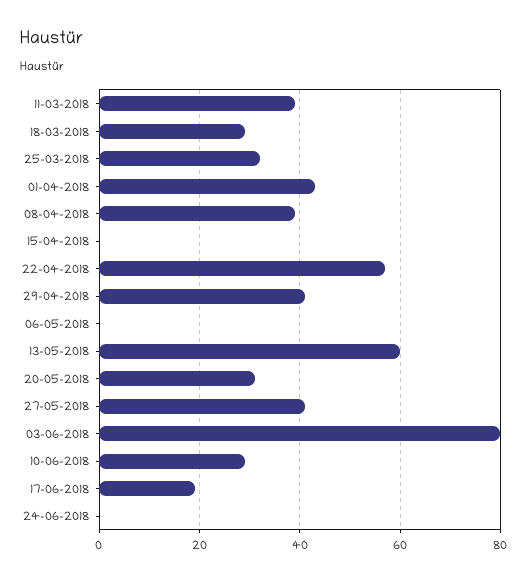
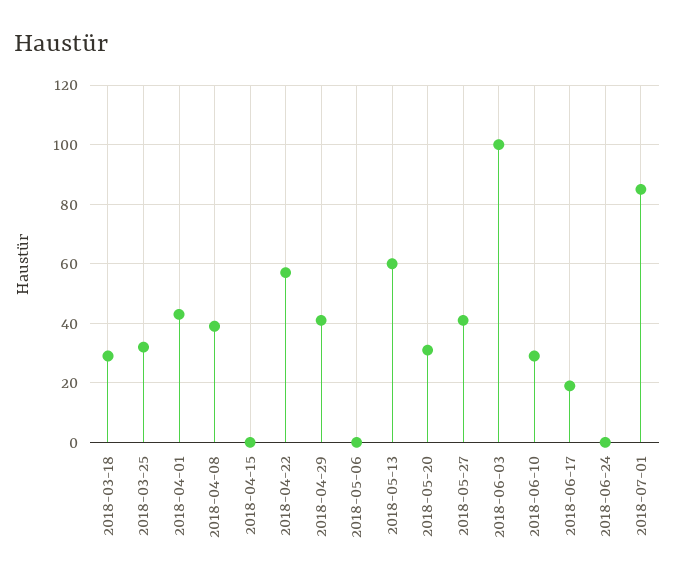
11-03-2018: 40 -> none
03-06-2018: 80 -> 100
2018-07-01: none -> 85

